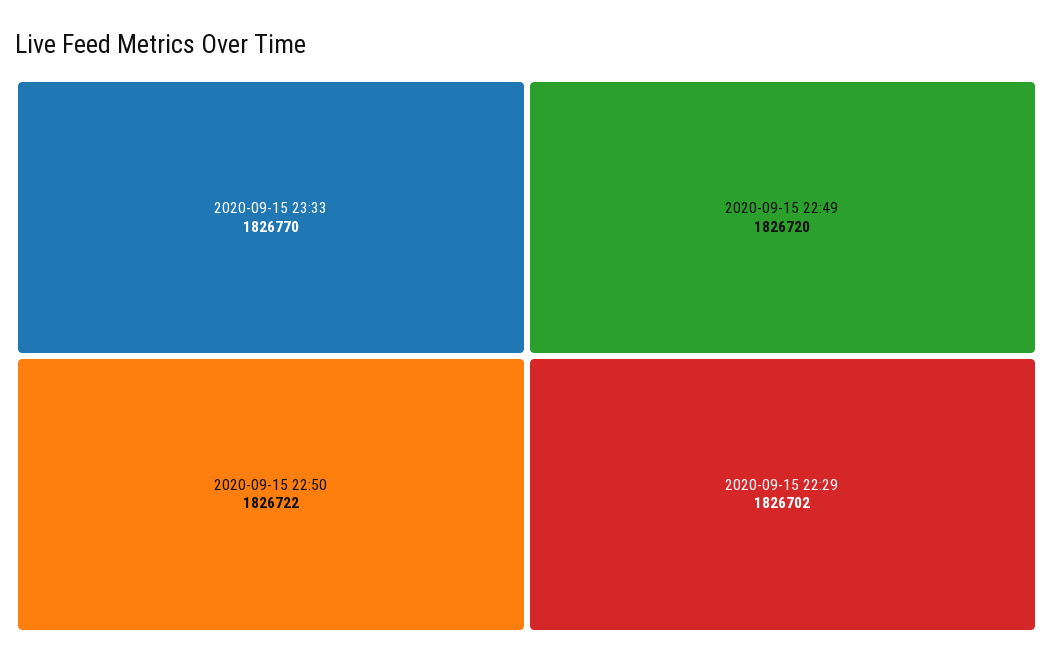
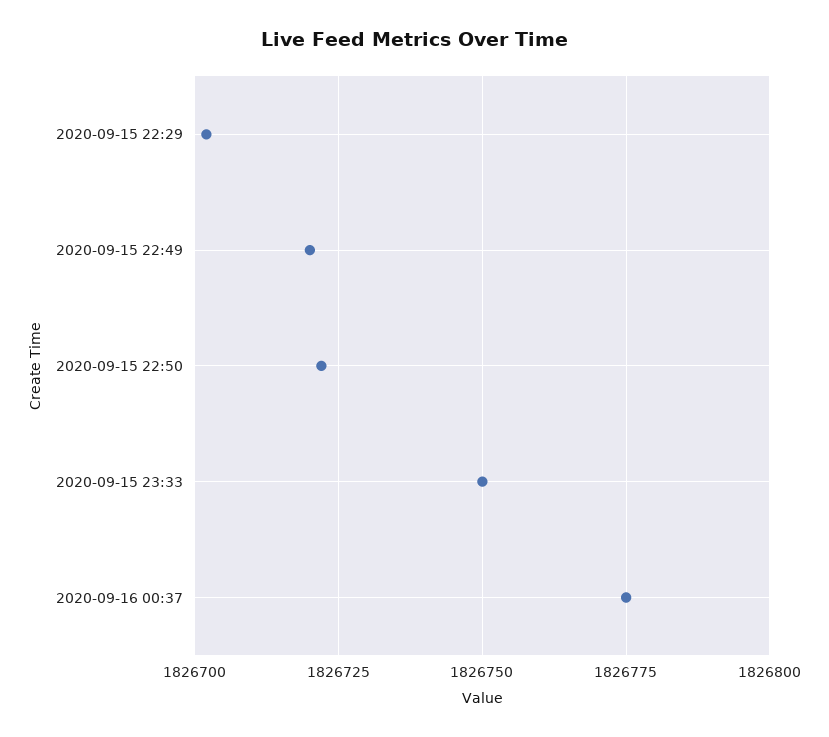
2020-09-15 23:33: 1826770 -> 1826750
2020-09-16 00:37: none -> 1826775

